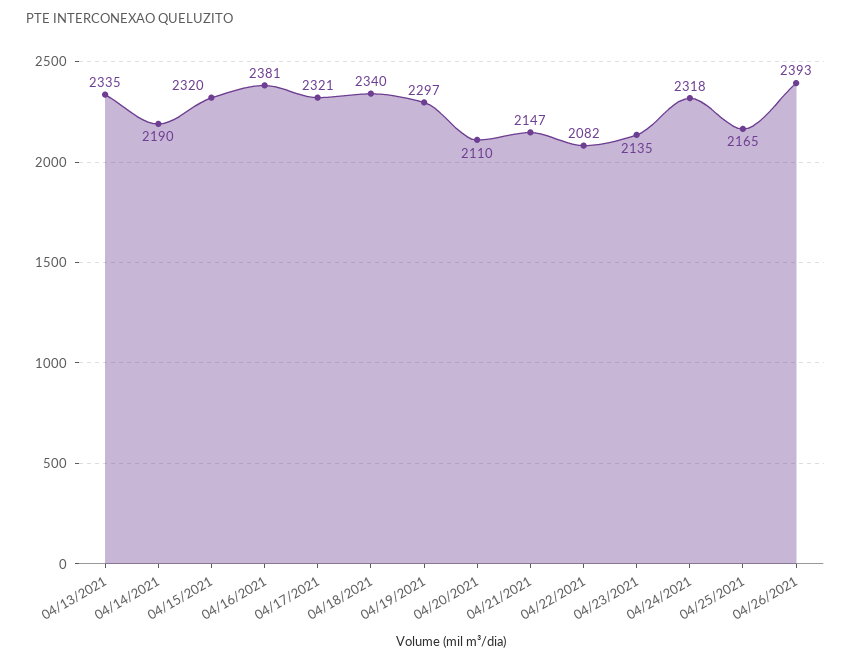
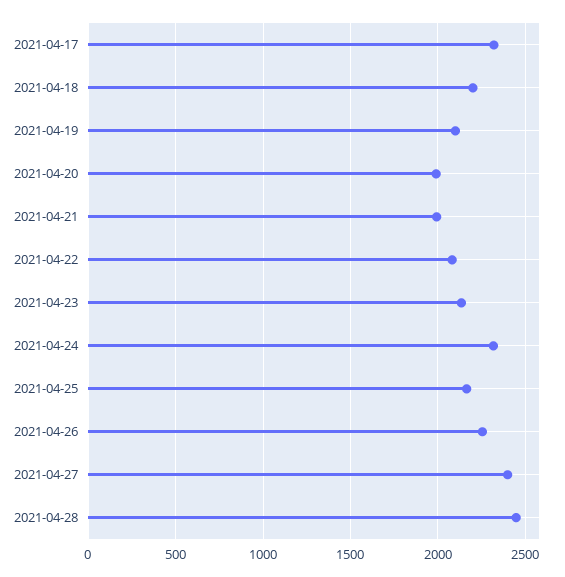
04/13/2021: 2335 -> none
04/14/2021: 2190 -> none
04/15/2021: 2320 -> none
04/16/2021: 2381 -> none
04/18/2021: 2340 -> 2200
04/19/2021: 2297 -> 2100
04/20/2021: 2110 -> 2000
04/21/2021: 2147 -> 2000
04/26/2021: 2393 -> 2250
2021-04-27: none -> 2400
2021-04-28: none -> 2450

